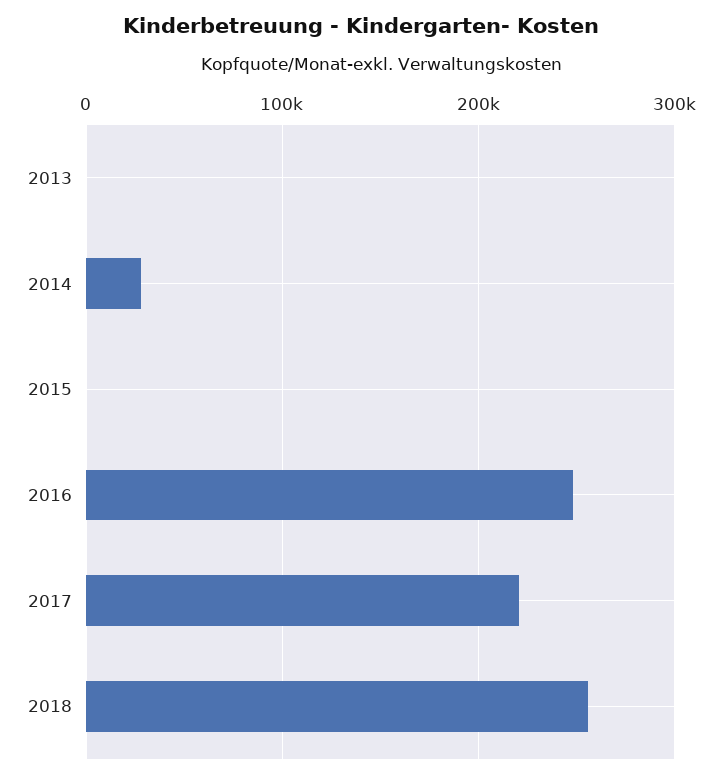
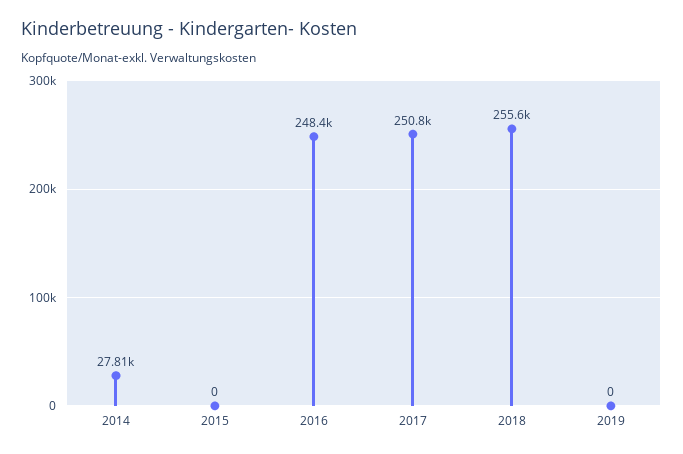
2013: 0 -> none
2017: 220000 -> 250800
2019: none -> 0

